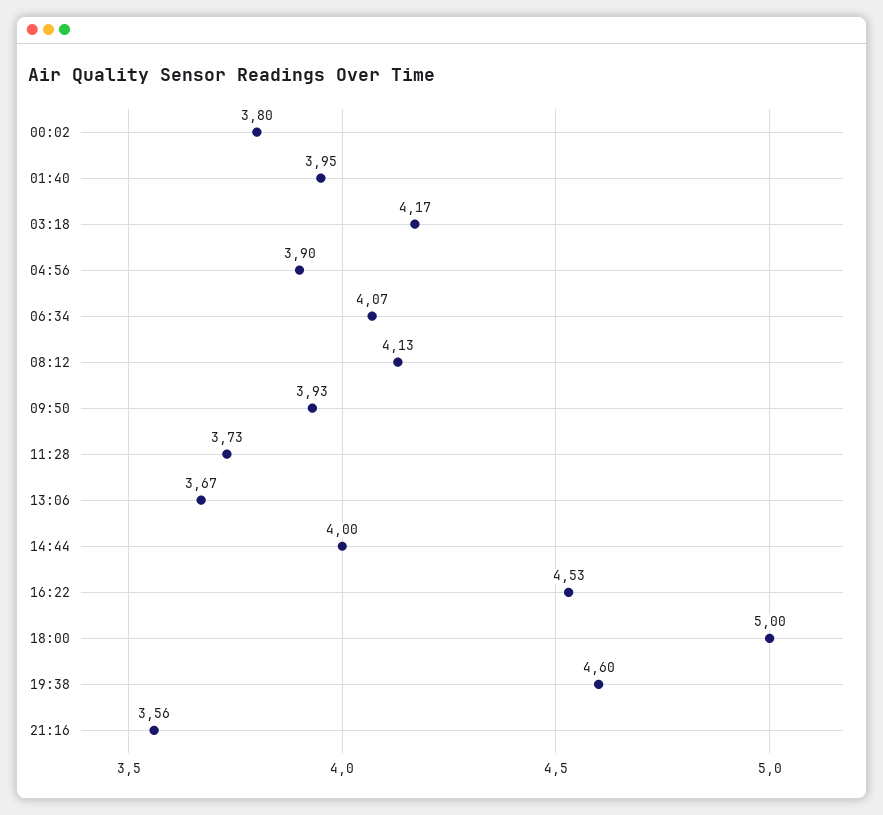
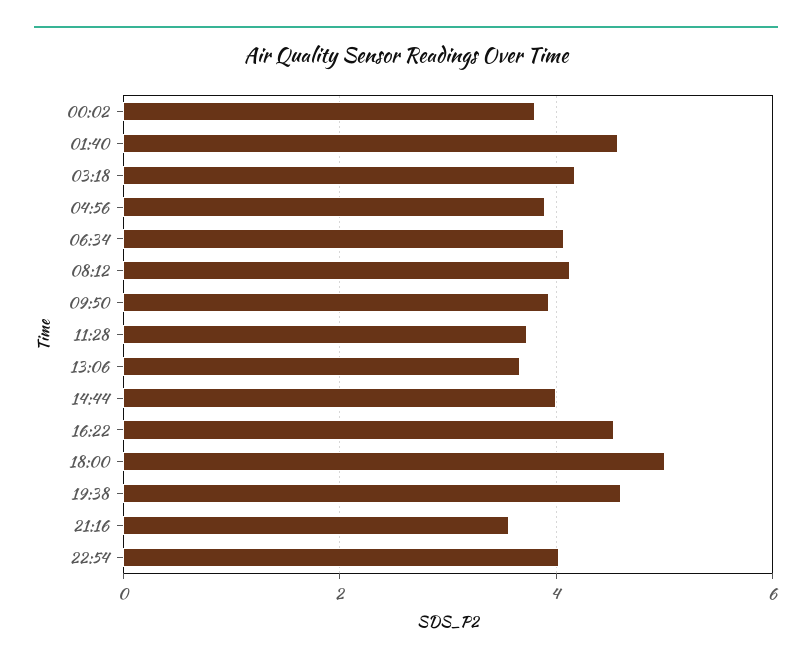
01:40: 3.95 -> 4.6
22:54: none -> 4

